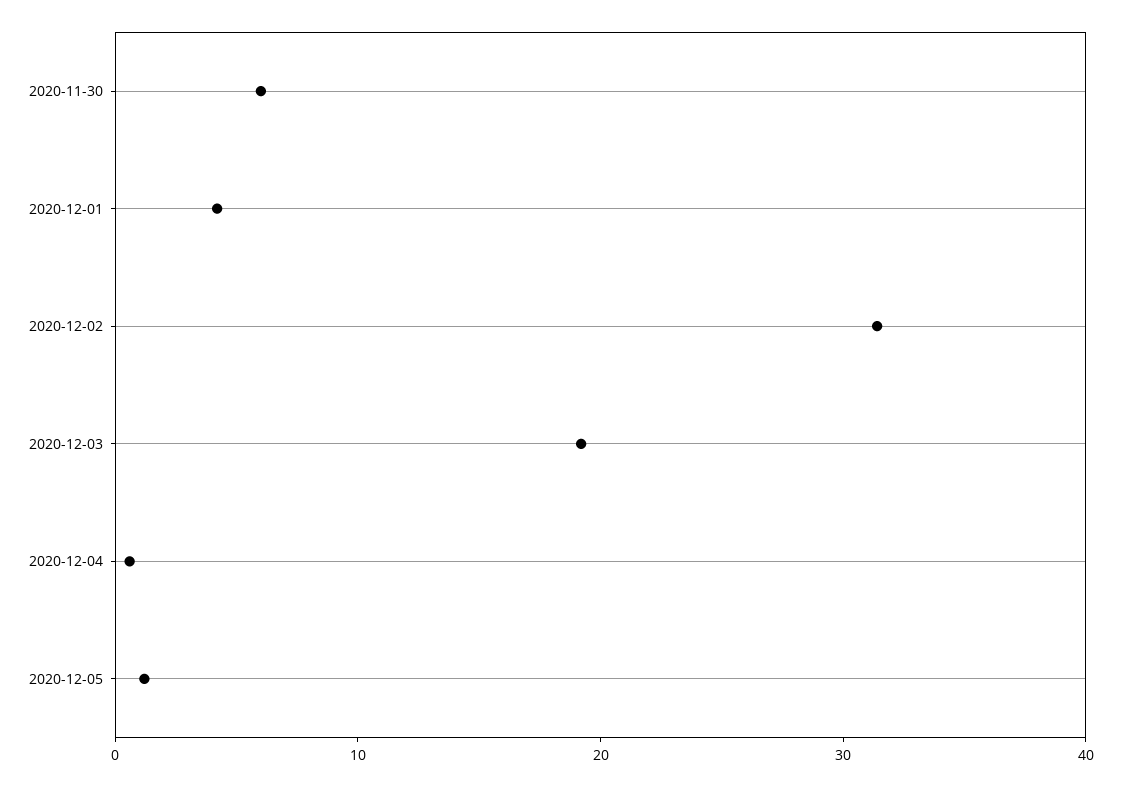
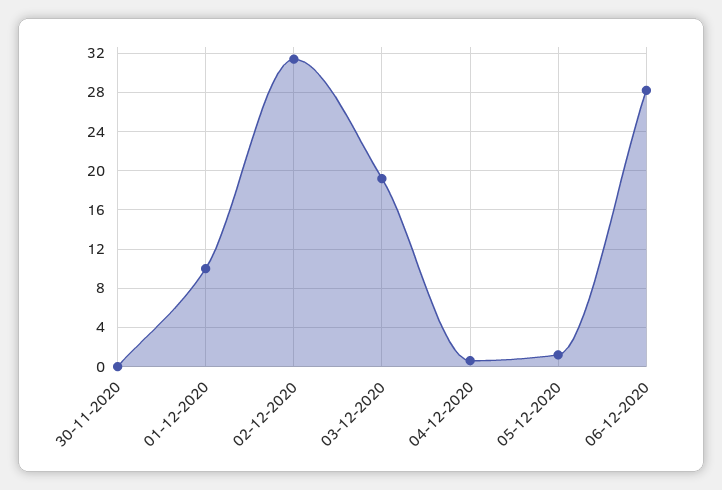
2020-11-30: 6 -> 0
2020-12-01: 4 -> 10
06-12-2020: none -> 28

